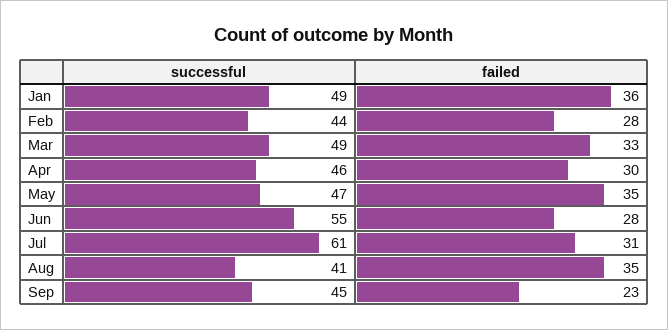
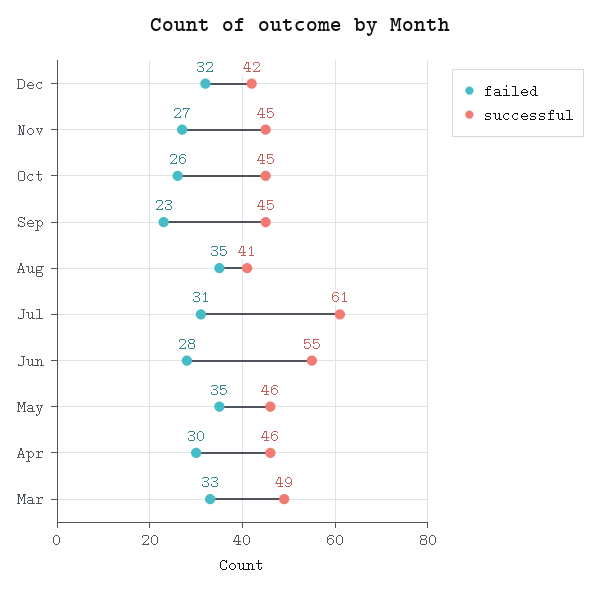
successful, Jan: 49 -> none
failed, Jan: 36 -> none
successful, Feb: 44 -> none
failed, Feb: 28 -> none
successful, May: 47 -> 46
failed, Dec: none -> 32
successful, Dec: none -> 42
failed, Nov: none -> 27
successful, Nov: none -> 45
failed, Oct: none -> 26
successful, Oct: none -> 45

